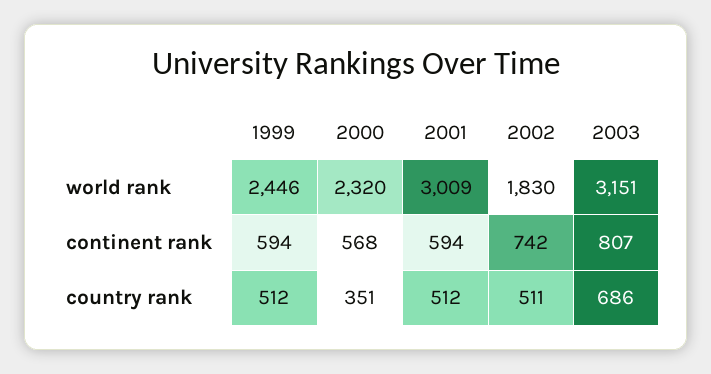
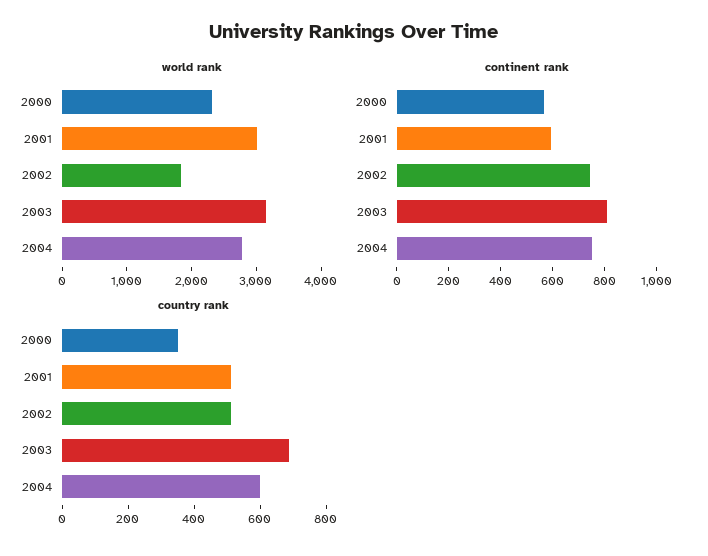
world rank, 1999: 2446 -> none
continent rank, 1999: 594 -> none
country rank, 1999: 512 -> none
world rank, 2004: none -> 2800
continent rank, 2004: none -> 750
country rank, 2004: none -> 600

